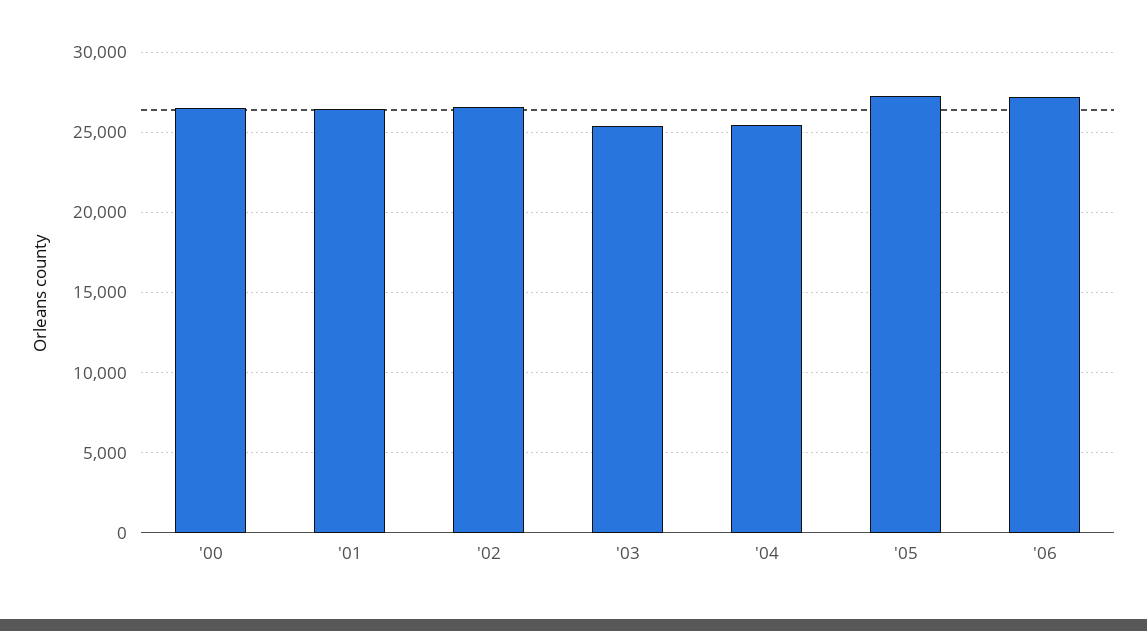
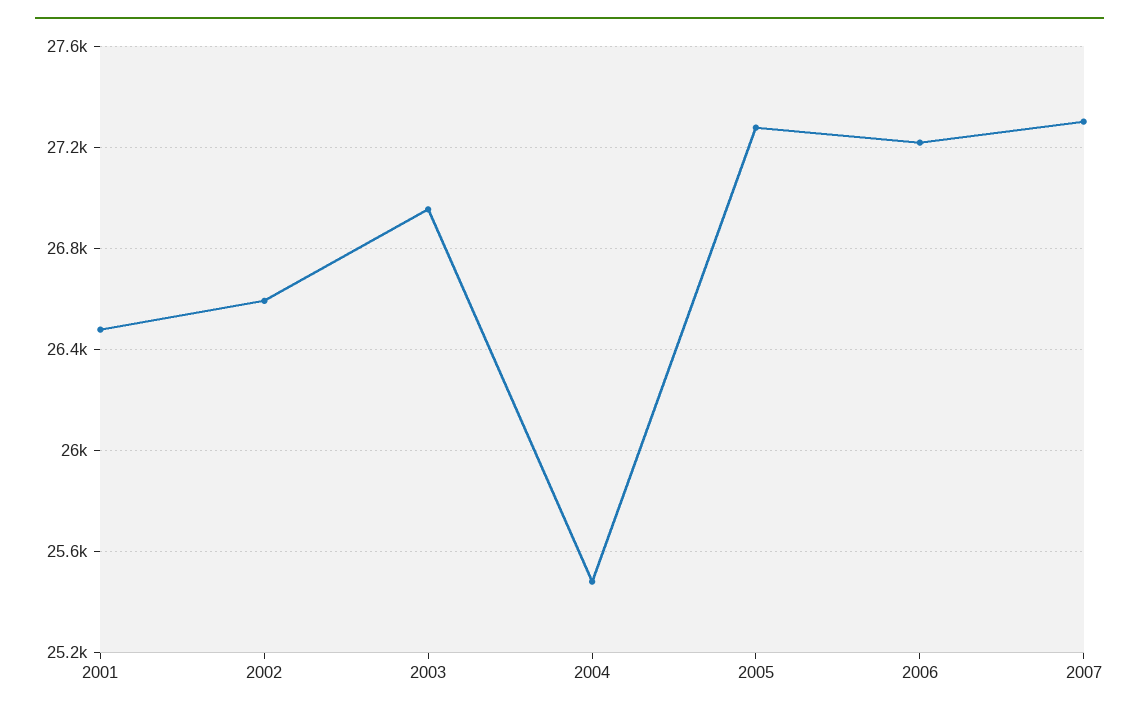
'00: 26500 -> none
'03: 25500 -> 26950
2007: none -> 27300

